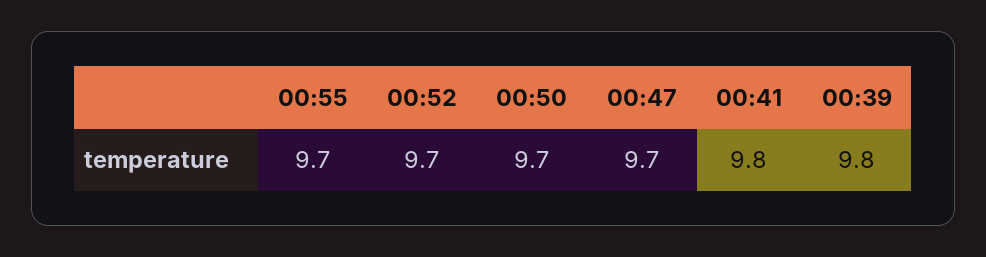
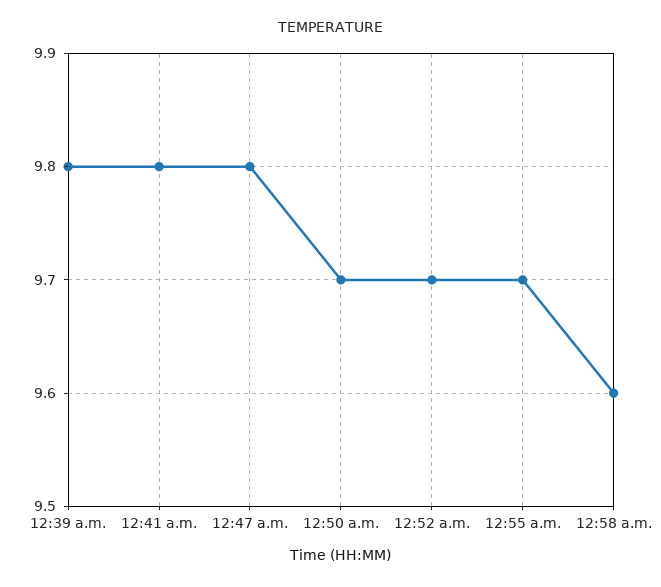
00:47: 9.7 -> 9.8
12:58 a.m.: none -> 9.6

